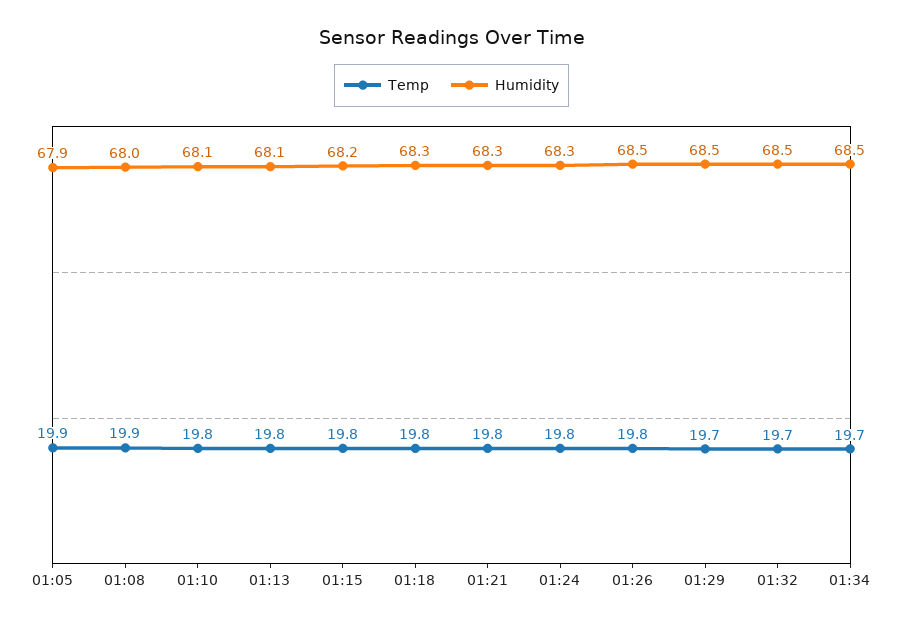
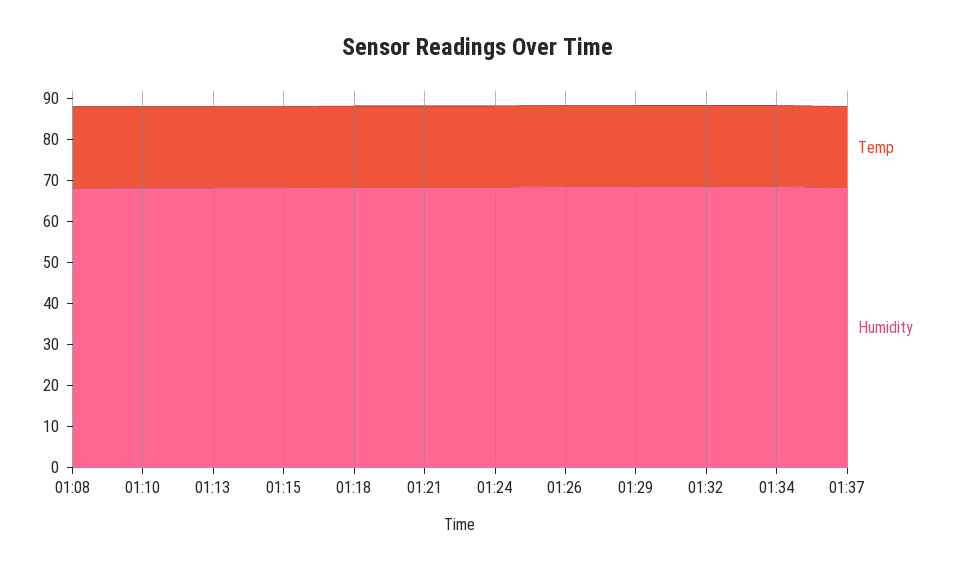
Temp, 01:05: 19.9 -> none
Humidity, 01:05: 67.9 -> none
Temp, 01:37: none -> 20
Humidity, 01:37: none -> 68

